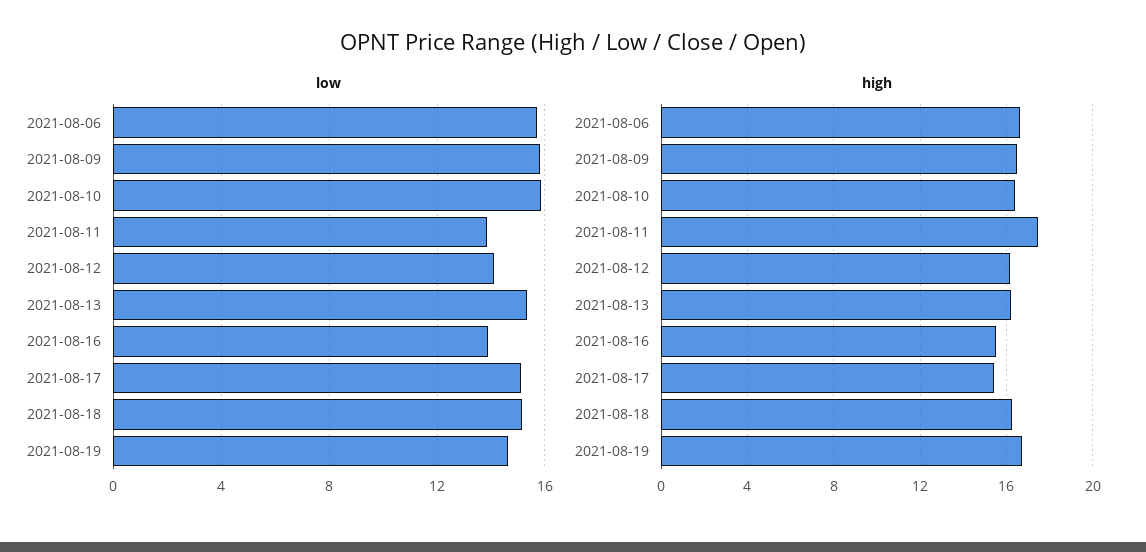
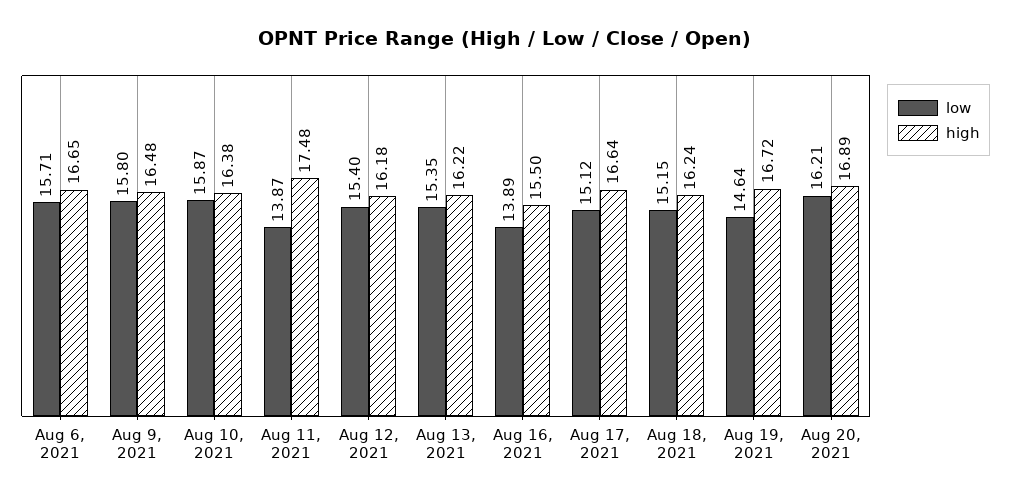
low, 2021-08-12: 14 -> 15.4
high, 2021-08-17: 15.5 -> 16.64
low, Aug 20, 2021: none -> 16.21
high, Aug 20, 2021: none -> 16.89

